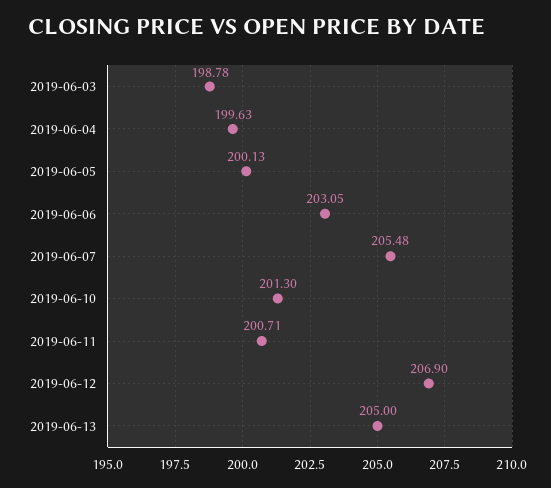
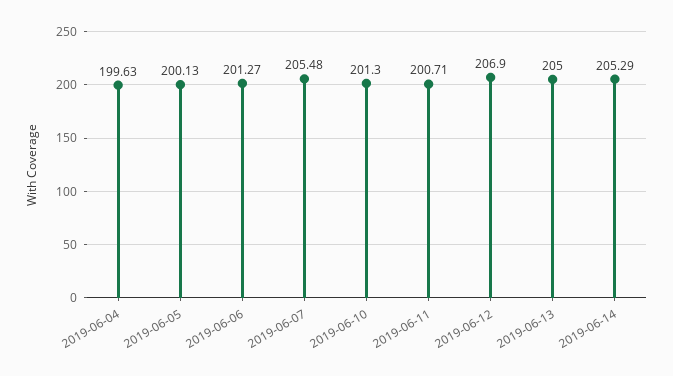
2019-06-03: 198.78 -> none
2019-06-06: 203.05 -> 201.27
2019-06-14: none -> 205.29

